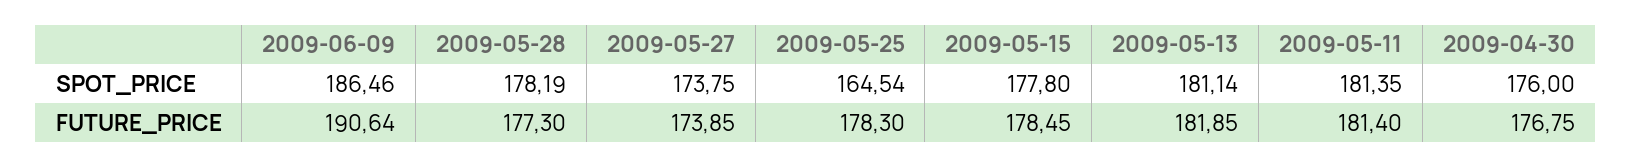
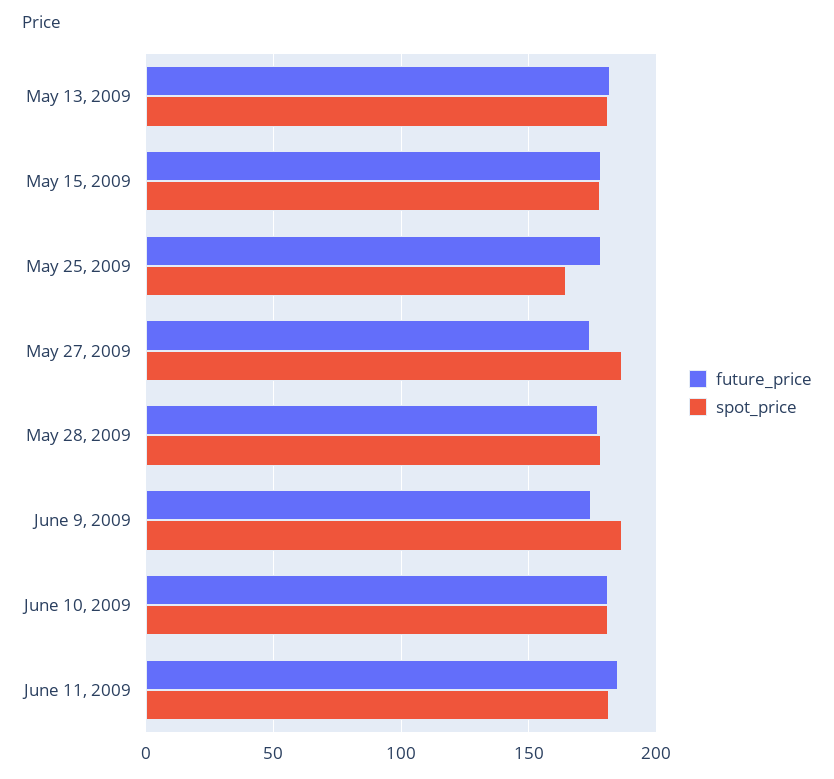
SPOT_PRICE, 2009-05-27: 173.75 -> 185
SPOT_PRICE, 2009-05-11: 181.35 -> none
SPOT_PRICE, 2009-04-30: 176 -> none
FUTURE_PRICE, 2009-06-09: 190.64 -> 175
FUTURE_PRICE, 2009-05-11: 181.4 -> none
FUTURE_PRICE, 2009-04-30: 176.75 -> none
FUTURE_PRICE, June 10, 2009: none -> 180
SPOT_PRICE, June 10, 2009: none -> 180
FUTURE_PRICE, June 11, 2009: none -> 185
SPOT_PRICE, June 11, 2009: none -> 180

